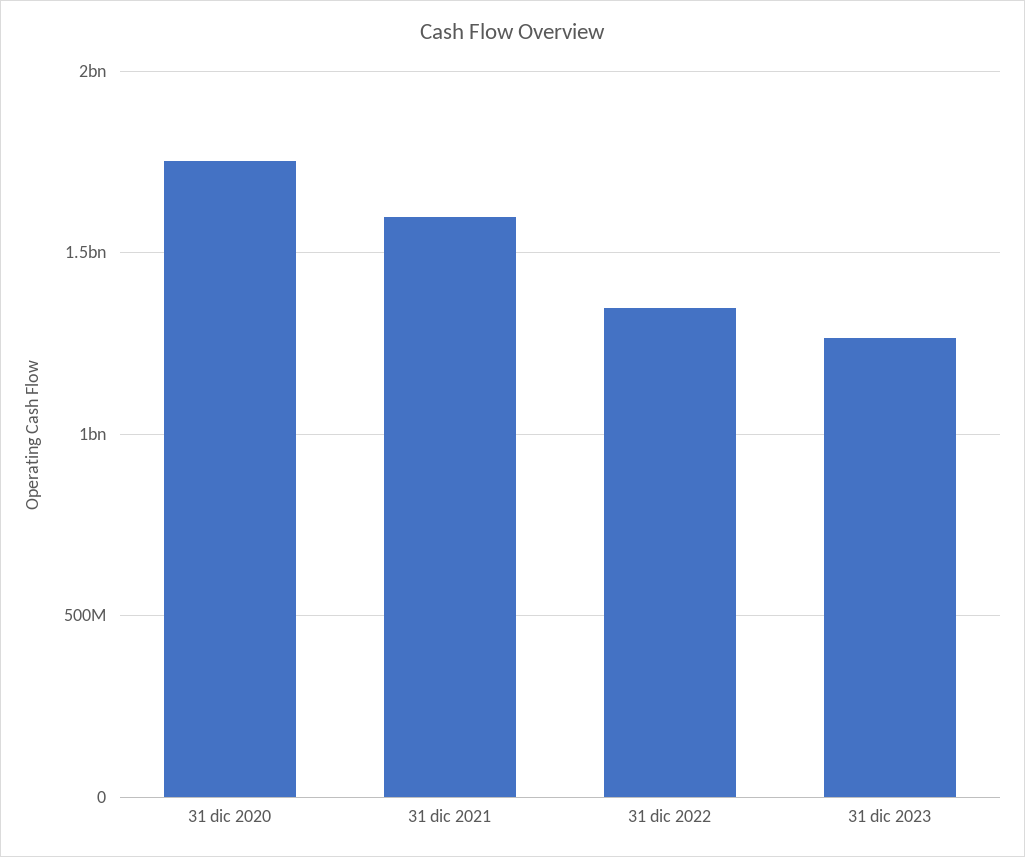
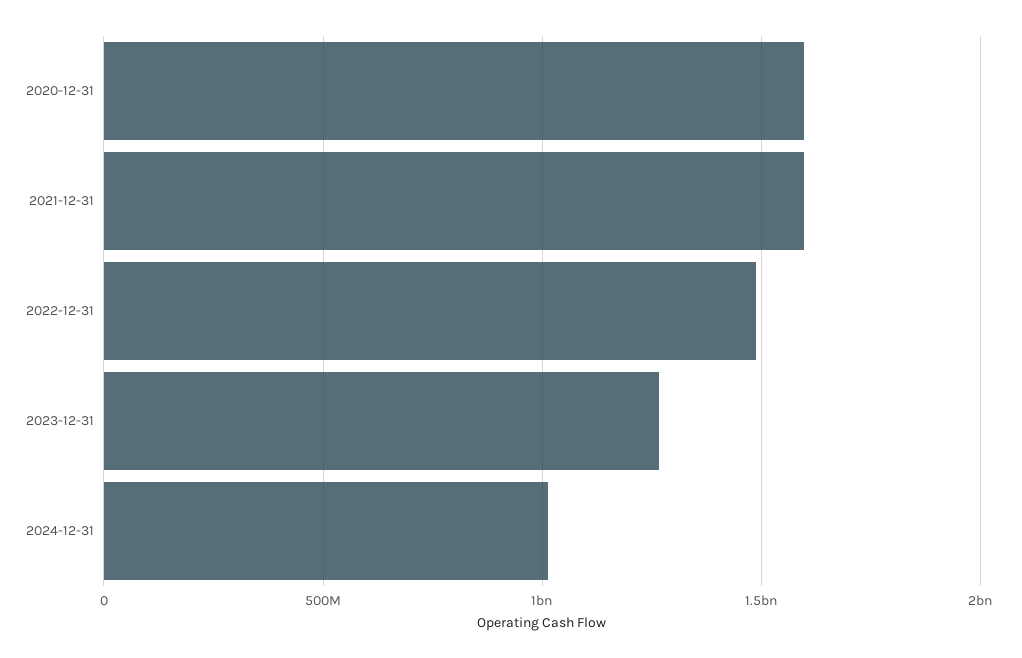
31 dic 2020: 1750000000 -> 1600000000
31 dic 2022: 1350000000 -> 1500000000
2024-12-31: none -> 1000000000

